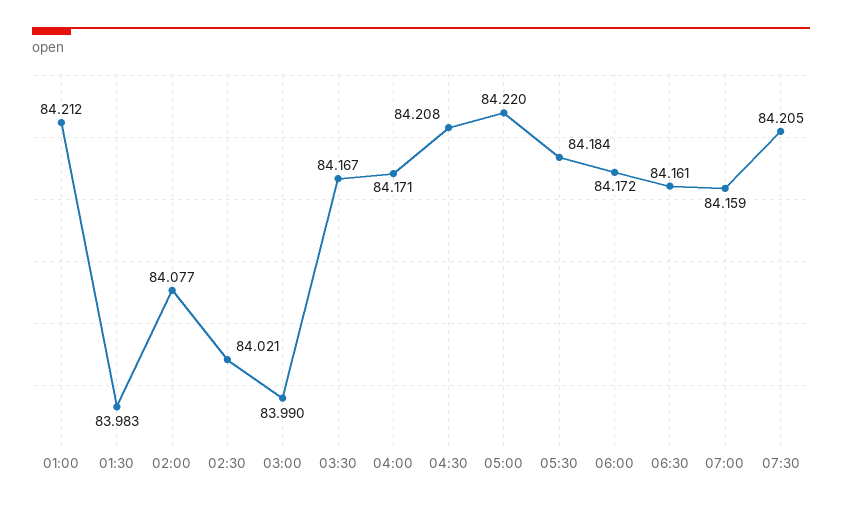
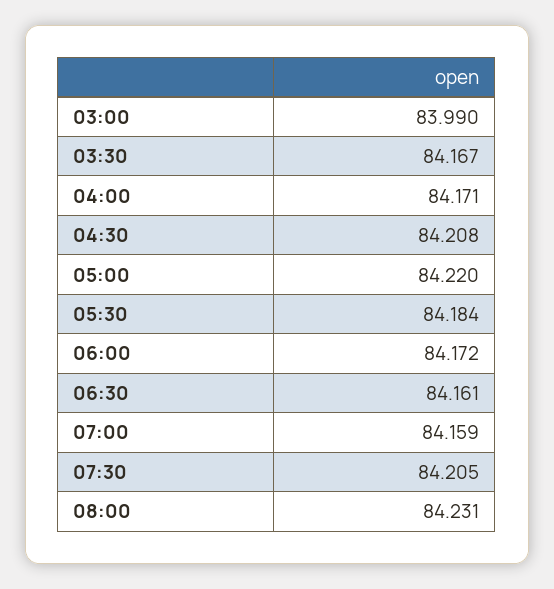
01:00: 84.212 -> none
01:30: 83.983 -> none
02:00: 84.077 -> none
02:30: 84.021 -> none
08:00: none -> 84.231

